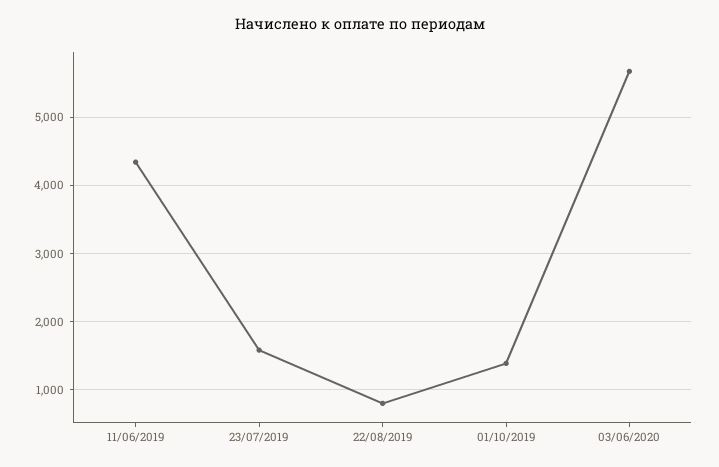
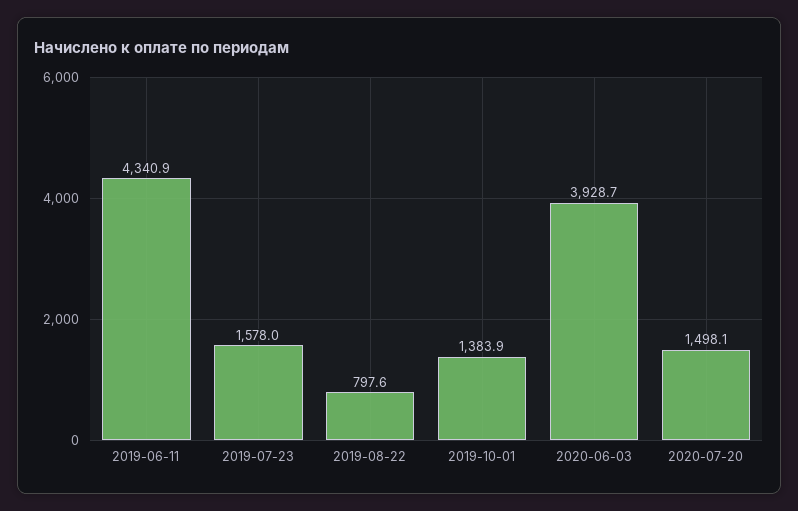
03/06/2020: 5700 -> 3928.7
2020-07-20: none -> 1498.1

